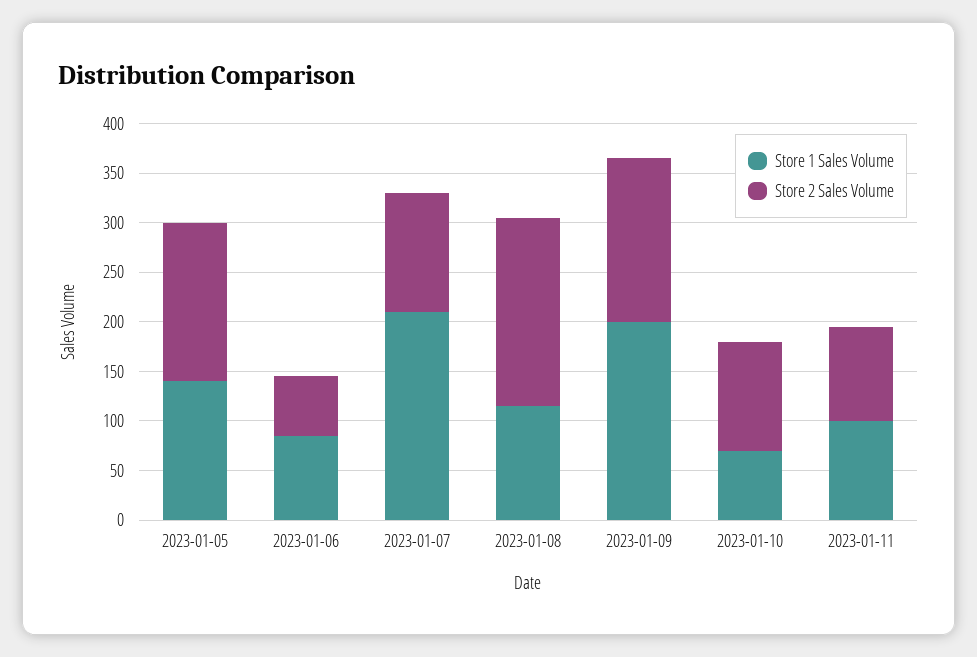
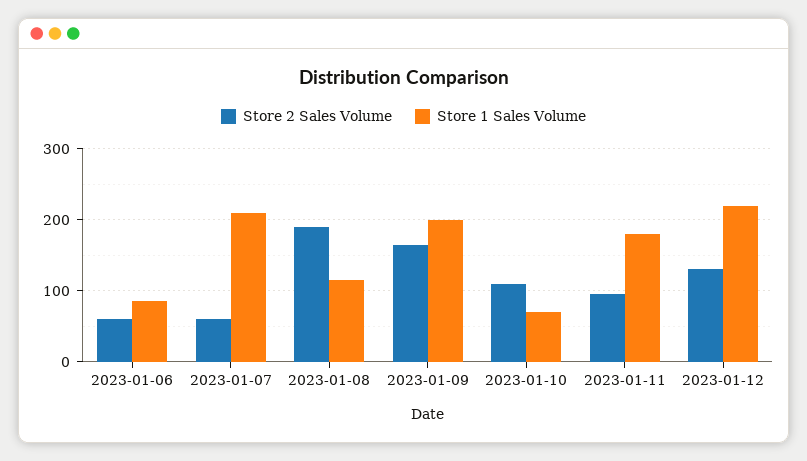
Store 1 Sales Volume, 2023-01-05: 140 -> none
Store 2 Sales Volume, 2023-01-05: 160 -> none
Store 2 Sales Volume, 2023-01-07: 120 -> 60
Store 1 Sales Volume, 2023-01-11: 100 -> 180
Store 2 Sales Volume, 2023-01-12: none -> 130
Store 1 Sales Volume, 2023-01-12: none -> 220

